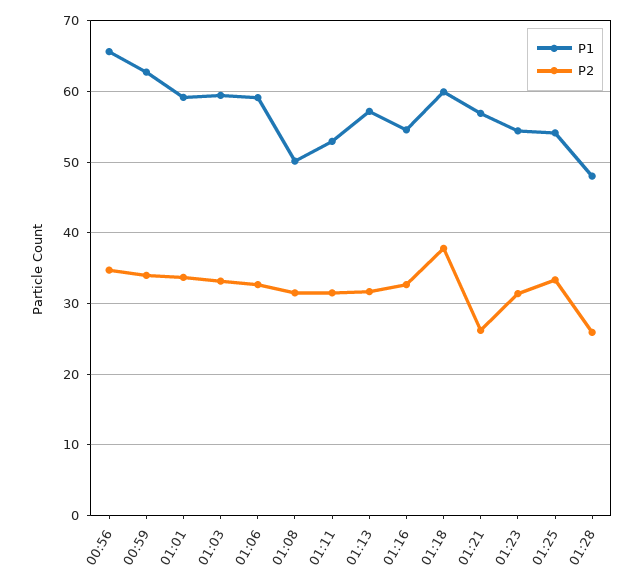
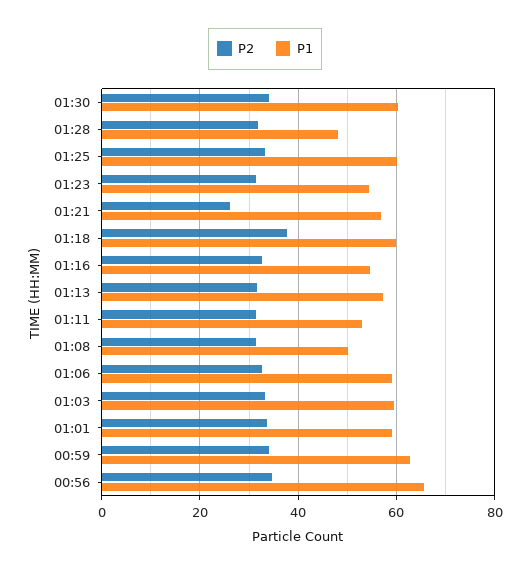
P1, 01:25: 54 -> 60
P2, 01:28: 26 -> 32
P2, 01:30: none -> 34
P1, 01:30: none -> 60

